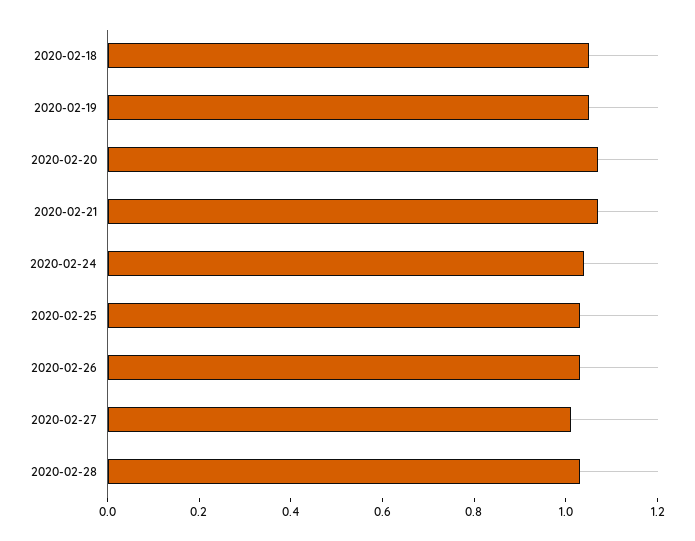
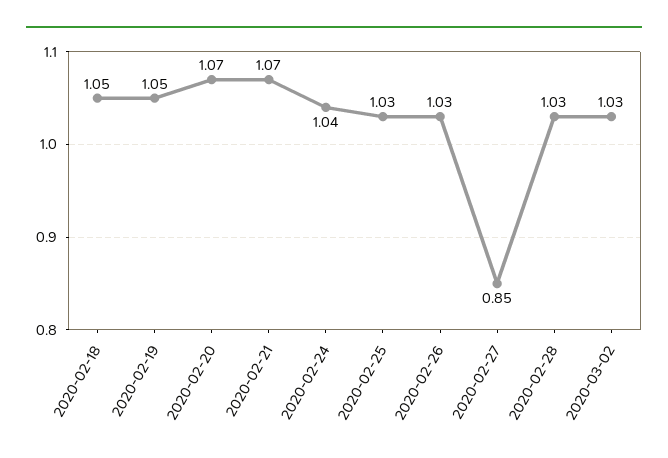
2020-02-27: 1 -> 0.85
2020-03-02: none -> 1.03

